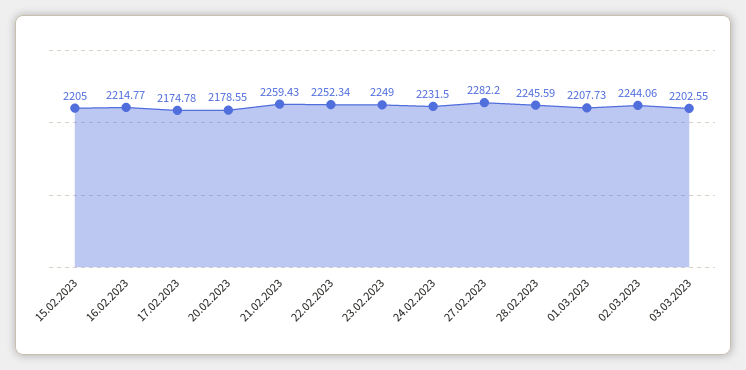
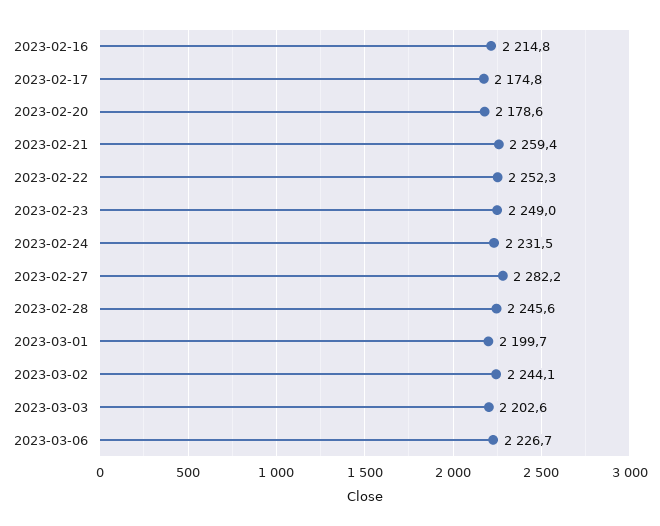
15.02.2023: 2205 -> none
01.03.2023: 2207.73 -> 2199.7
2023-03-06: none -> 2226.7

